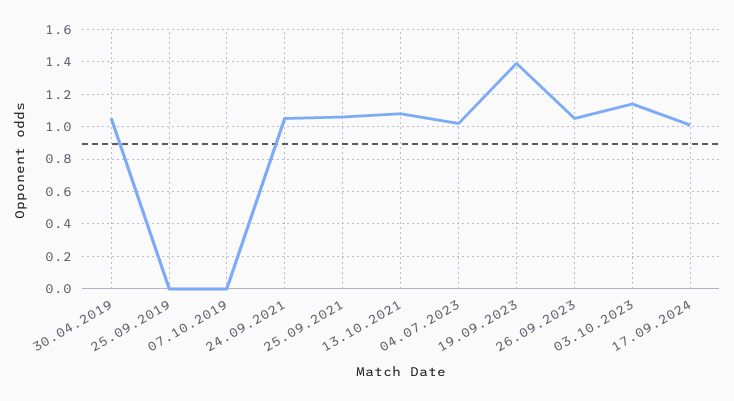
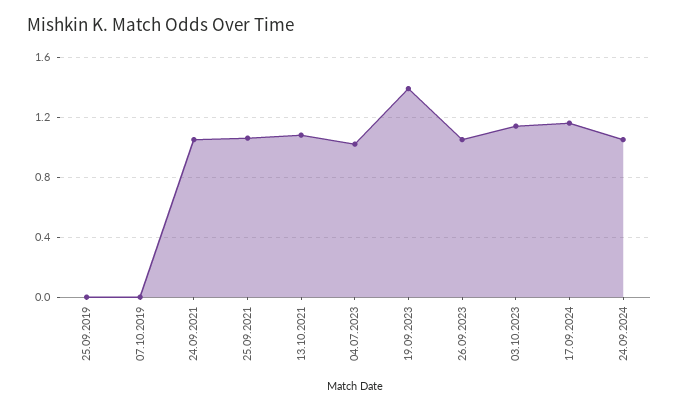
30.04.2019: 1.05 -> none
17.09.2024: 1 -> 1.15
24.09.2024: none -> 1.05

